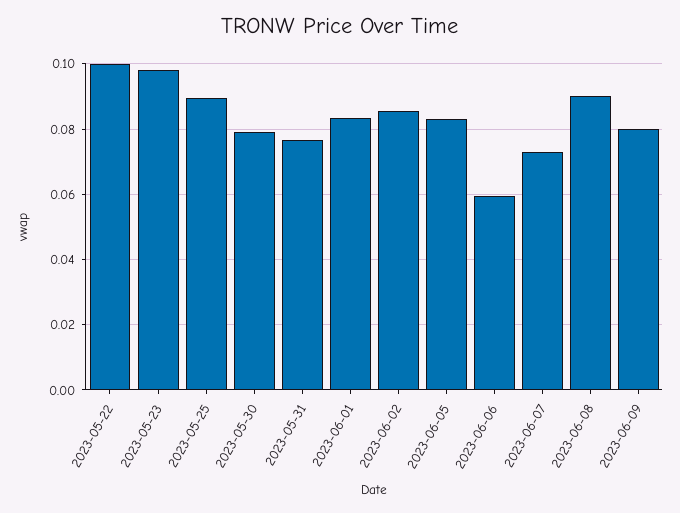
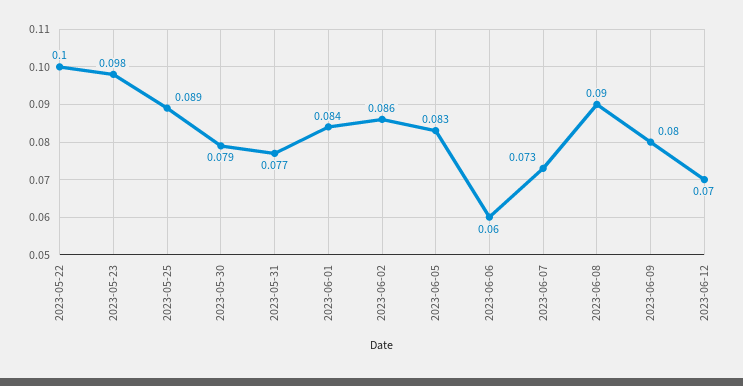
2023-06-12: none -> 0.07

